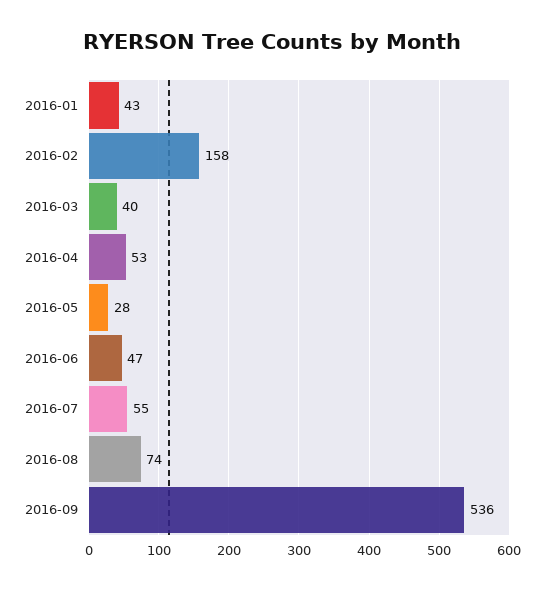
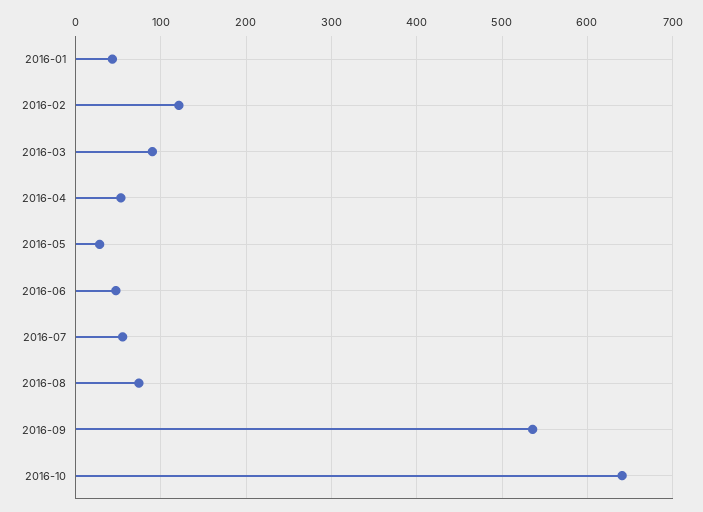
2016-02: 158 -> 120
2016-03: 40 -> 90
2016-10: none -> 640

